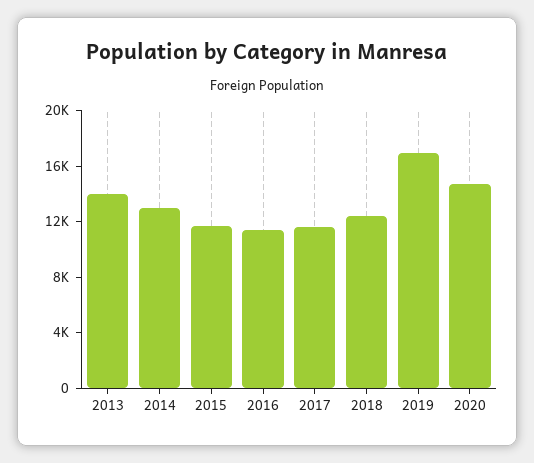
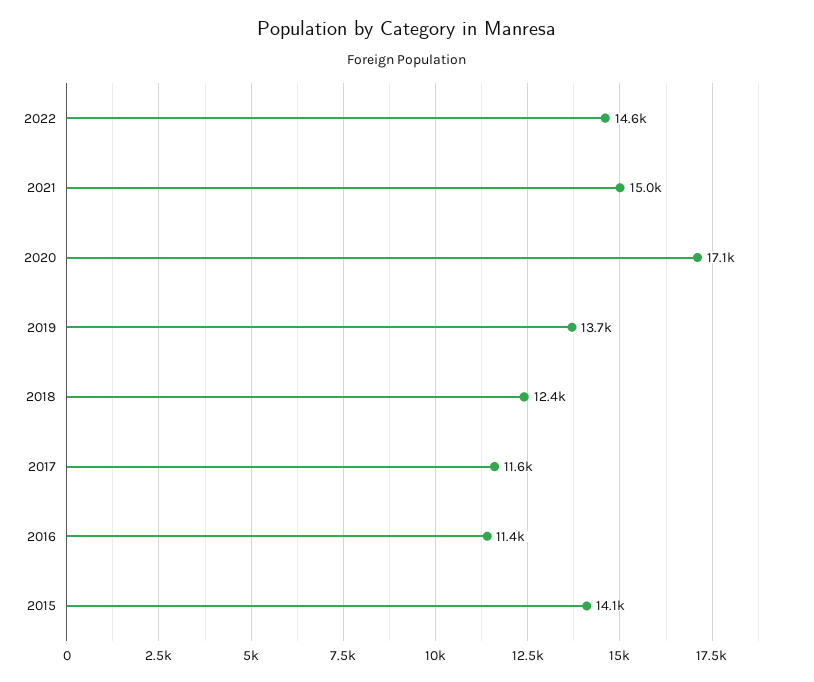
2013: 14000 -> none
2014: 13000 -> none
2015: 12000 -> 14100
2019: 17000 -> 13700
2020: 15000 -> 17100
2022: none -> 14600
2021: none -> 15000

